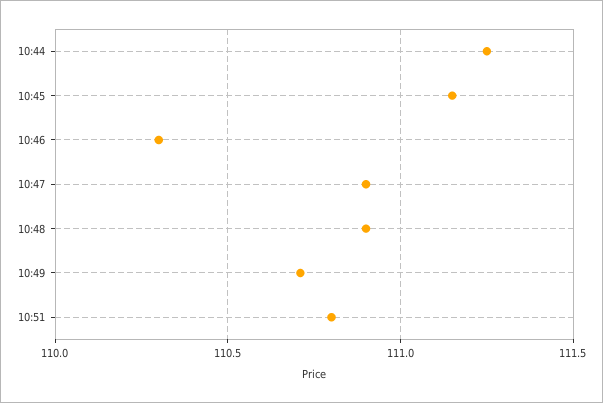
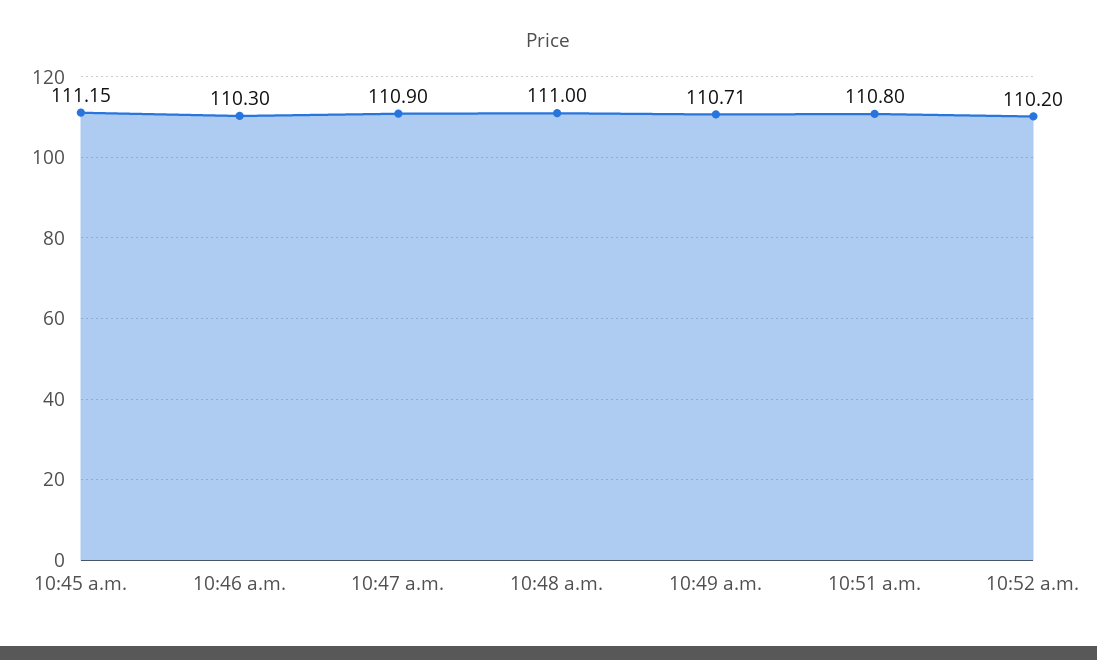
10:44: 111.25 -> none
10:48: 110.9 -> 111
10:52 a.m.: none -> 110.2

